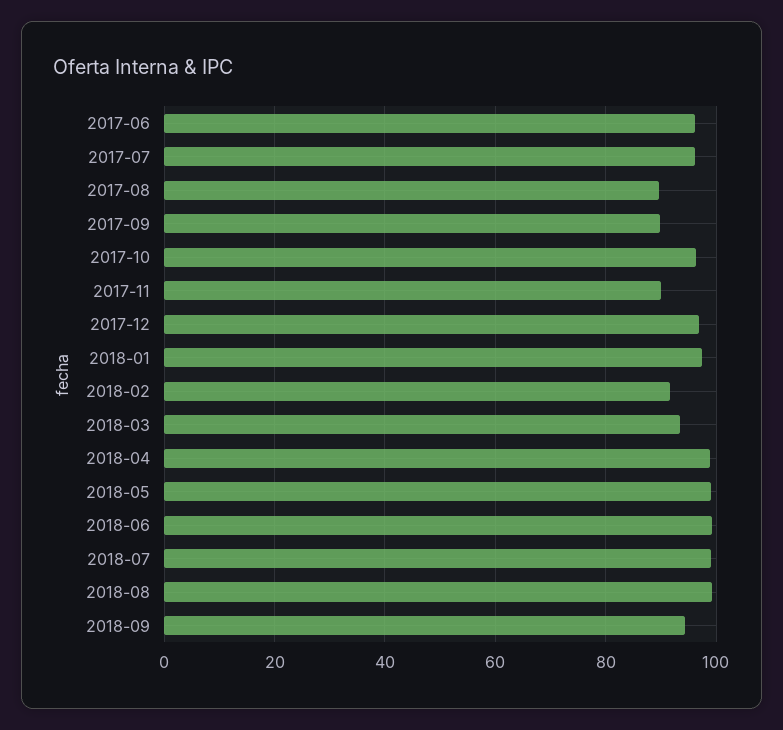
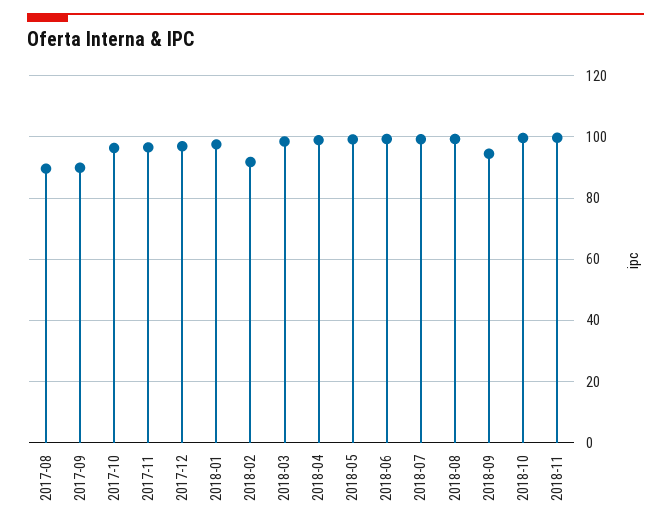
2017-06: 96 -> none
2017-07: 96 -> none
2017-11: 90 -> 96
2018-03: 94 -> 98
2018-10: none -> 100
2018-11: none -> 100

